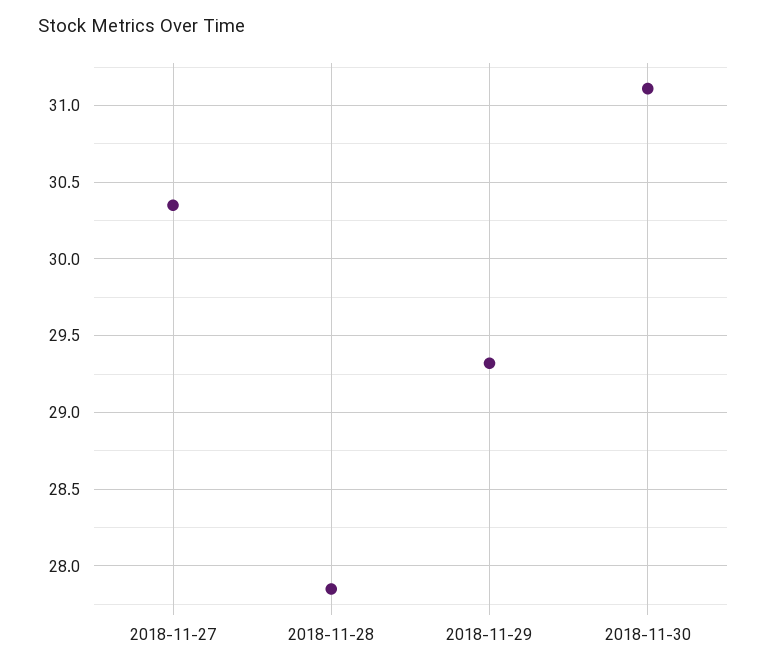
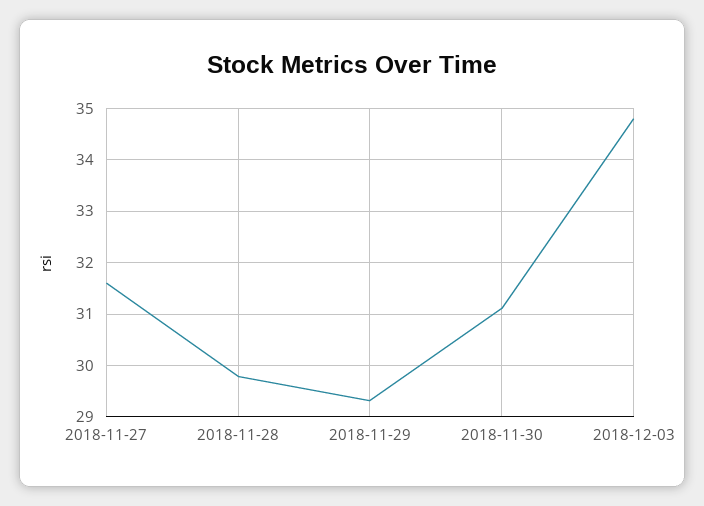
2018-11-27: 30.35 -> 31.6
2018-11-28: 27.85 -> 29.8
2018-12-03: none -> 34.8

